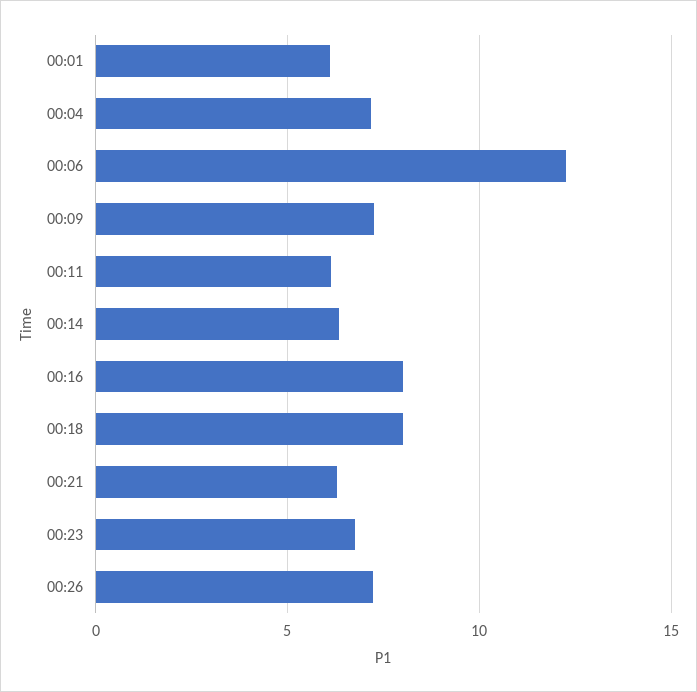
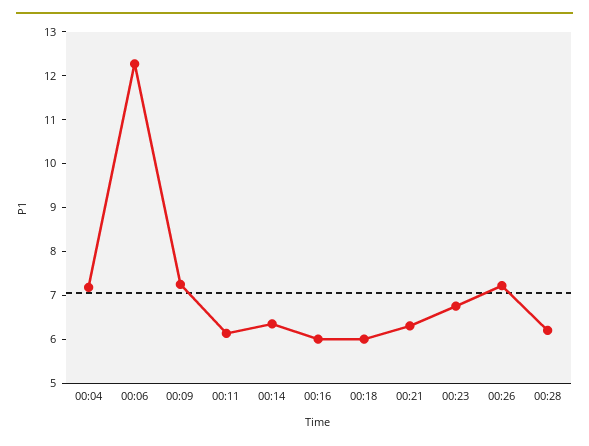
00:01: 6 -> none
00:16: 8 -> 6
00:18: 8 -> 6
00:28: none -> 6.2

